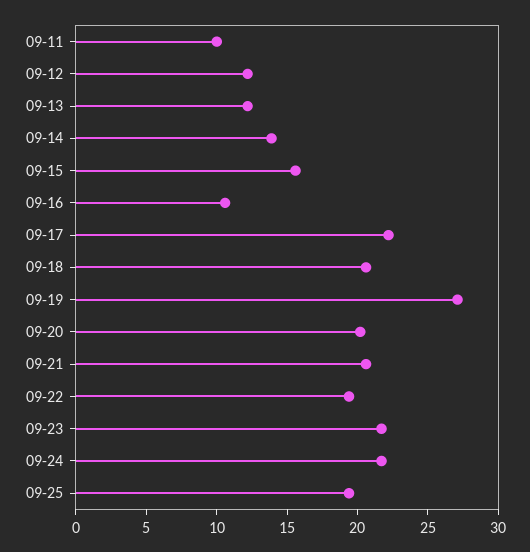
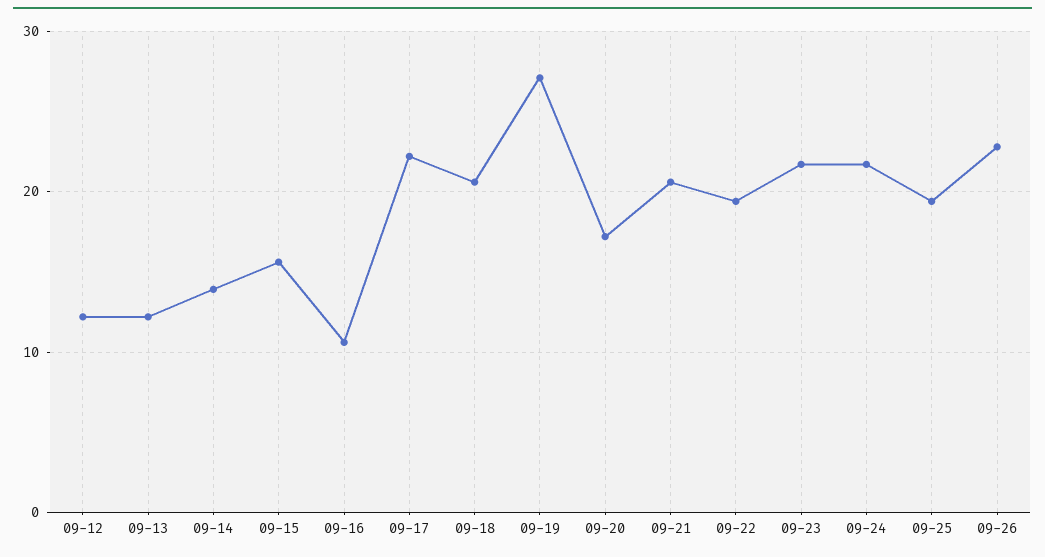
09-11: 10 -> none
09-20: 20 -> 17
09-26: none -> 23

